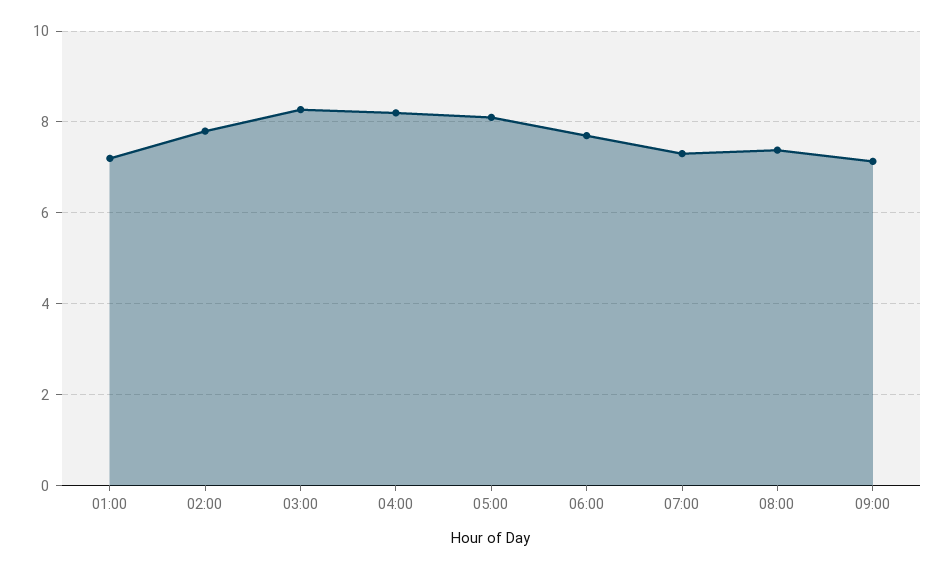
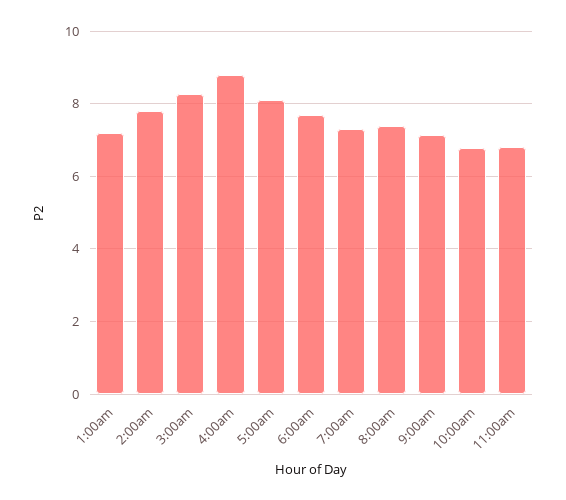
04:00: 8.2 -> 8.8
10:00am: none -> 6.8
11:00am: none -> 6.8

